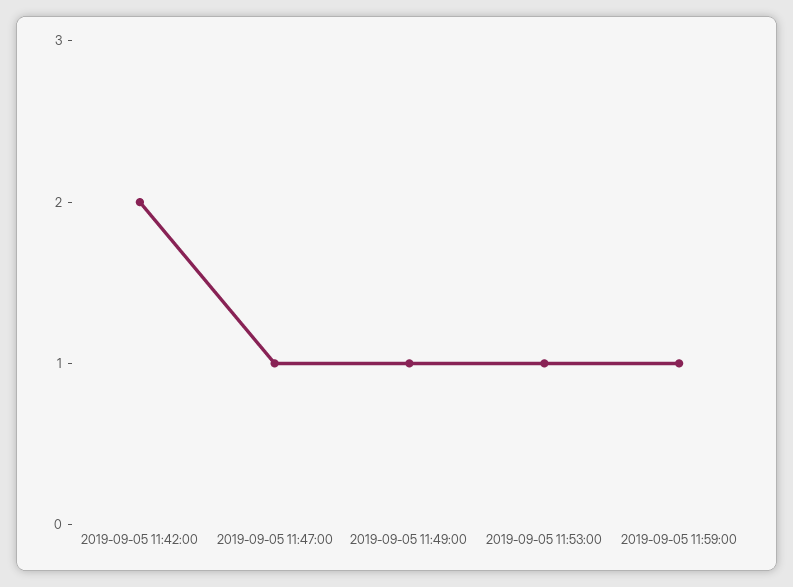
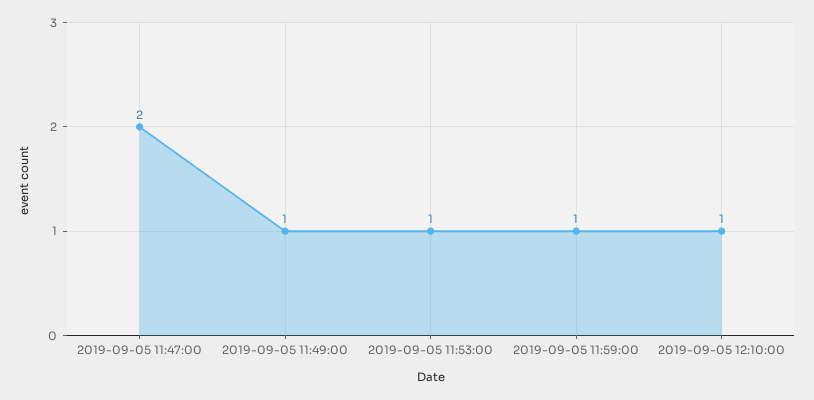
2019-09-05 11:42:00: 2 -> none
2019-09-05 11:47:00: 1 -> 2
2019-09-05 12:10:00: none -> 1

